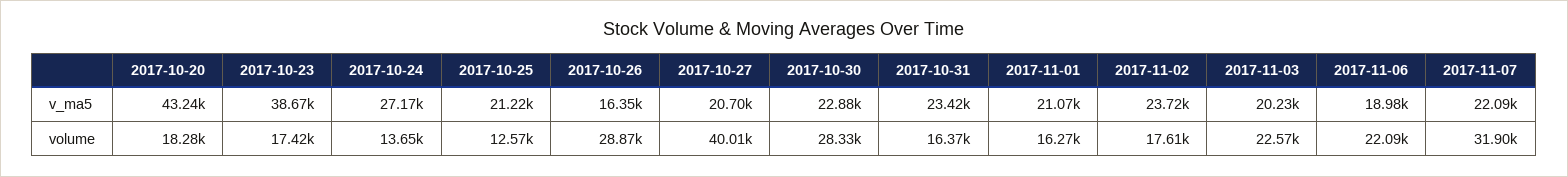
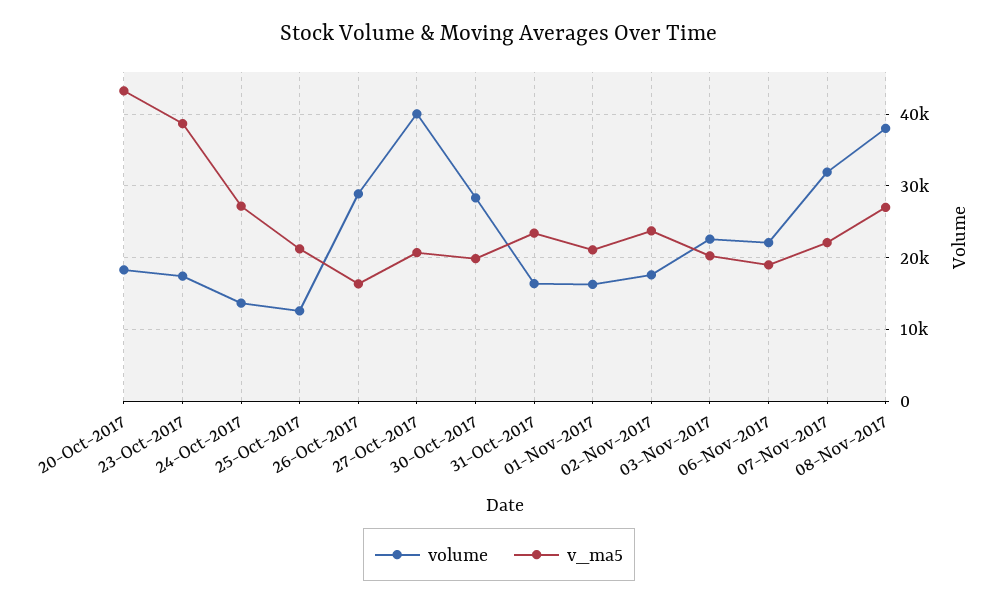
v_ma5, 2017-10-30: 22880 -> 20000
volume, 08-Nov-2017: none -> 38000
v_ma5, 08-Nov-2017: none -> 27000

